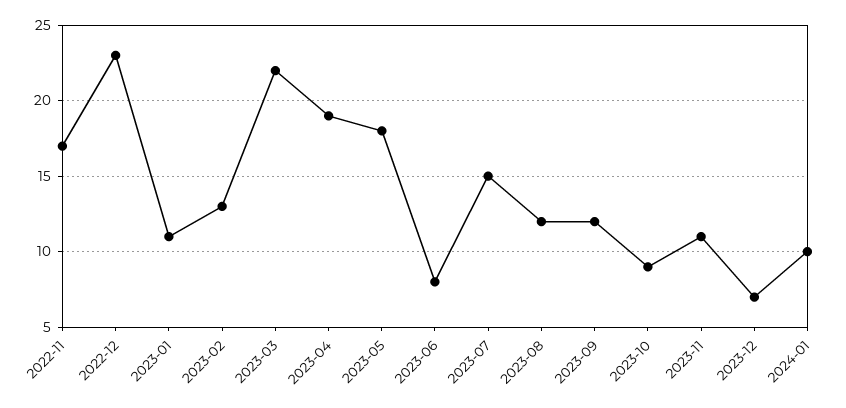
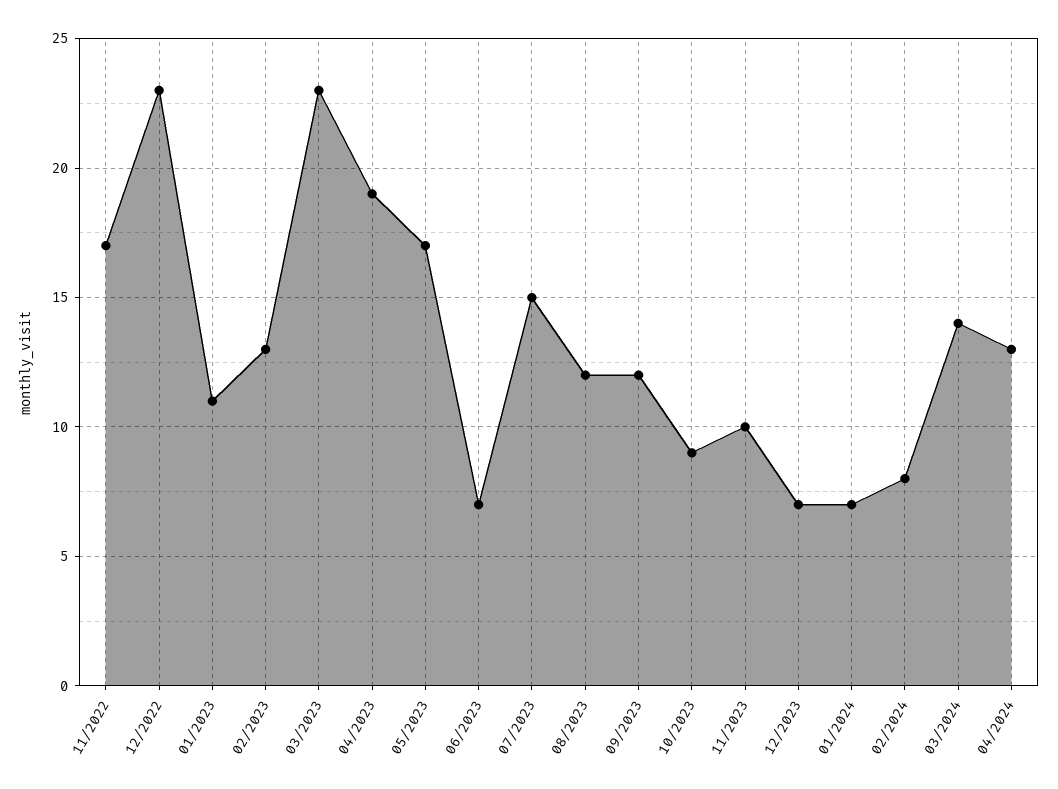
2023-03: 22 -> 23
2023-05: 18 -> 17
2023-06: 8 -> 7
2023-11: 11 -> 10
2024-01: 10 -> 7
02/2024: none -> 8
03/2024: none -> 14
04/2024: none -> 13

